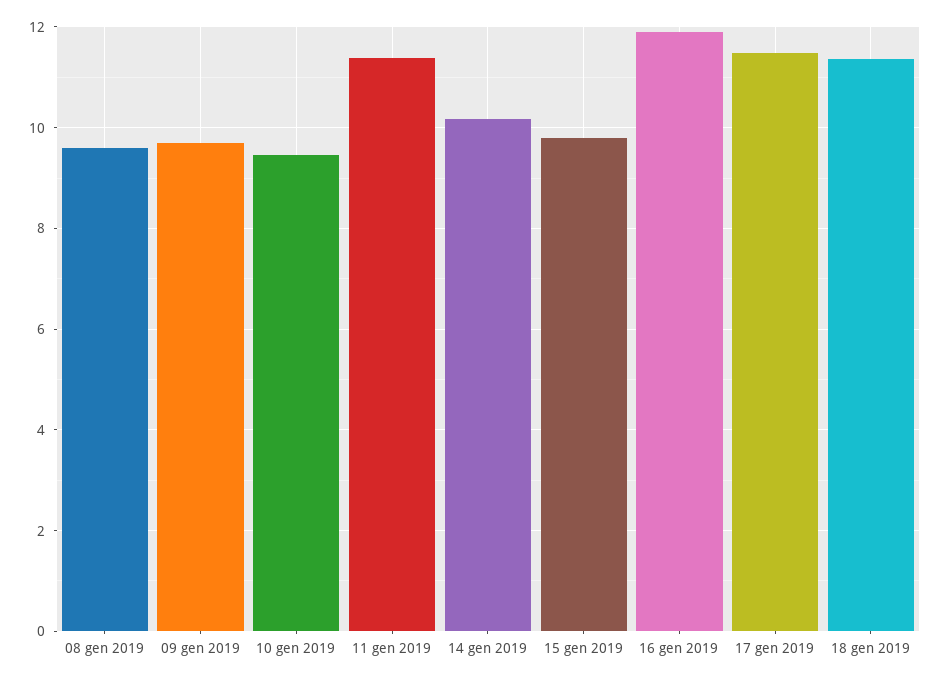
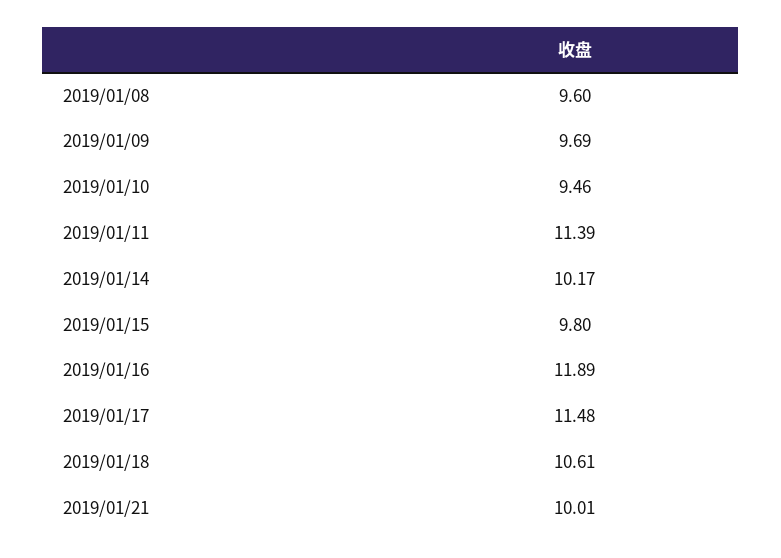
18 gen 2019: 11.4 -> 10.61
2019/01/21: none -> 10.01

